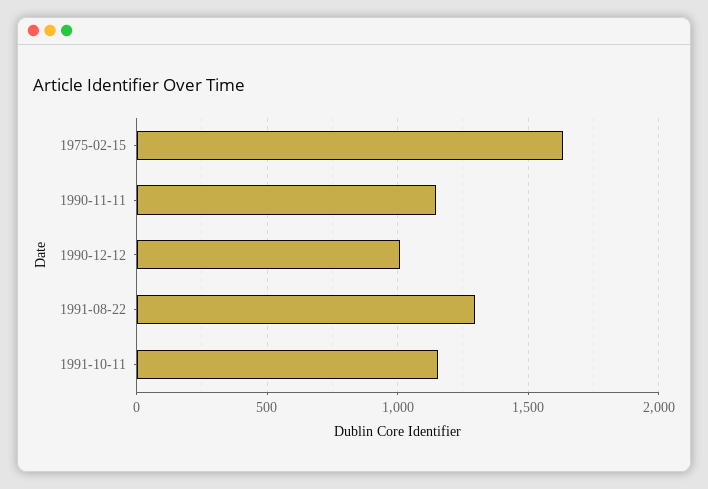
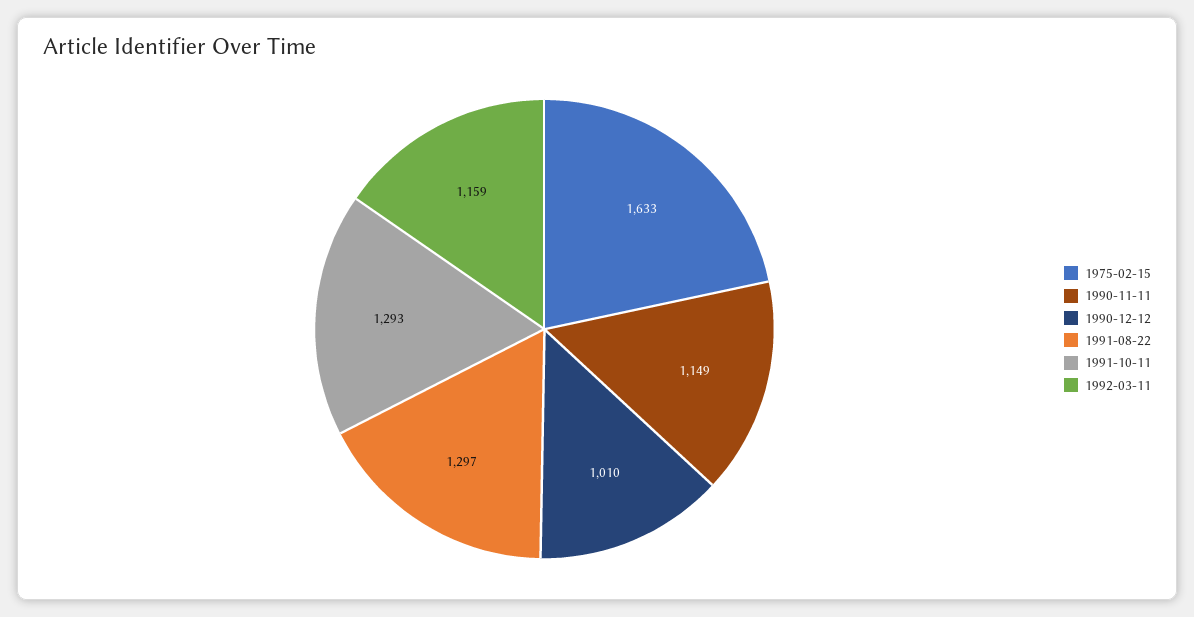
1991-10-11: 1150 -> 1293
1992-03-11: none -> 1159

